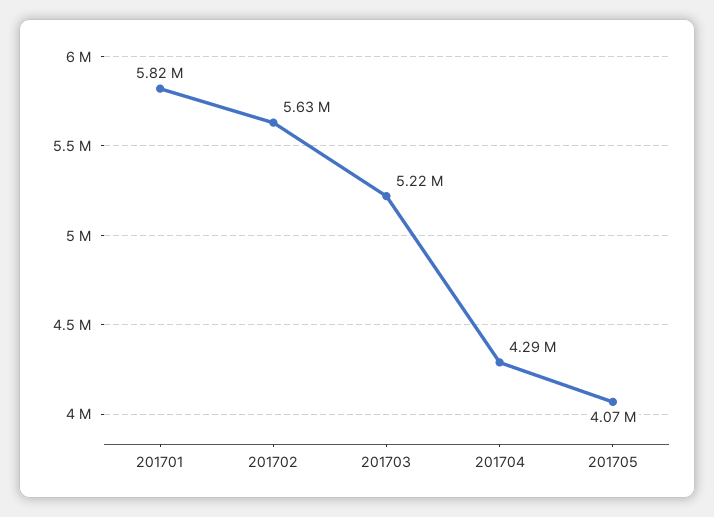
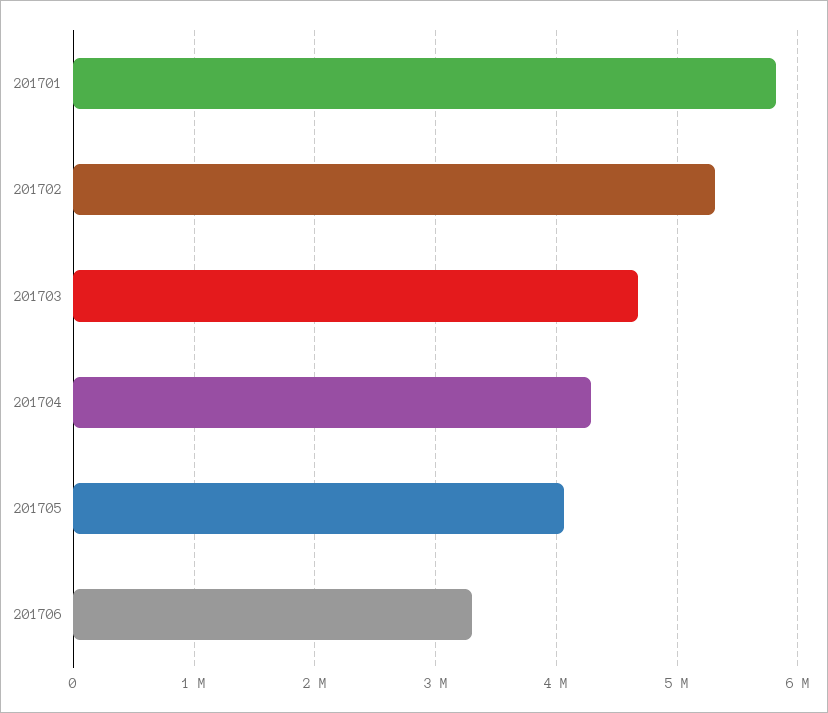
201702: 5630000 -> 5300000
201703: 5220000 -> 4700000
201706: none -> 3300000

